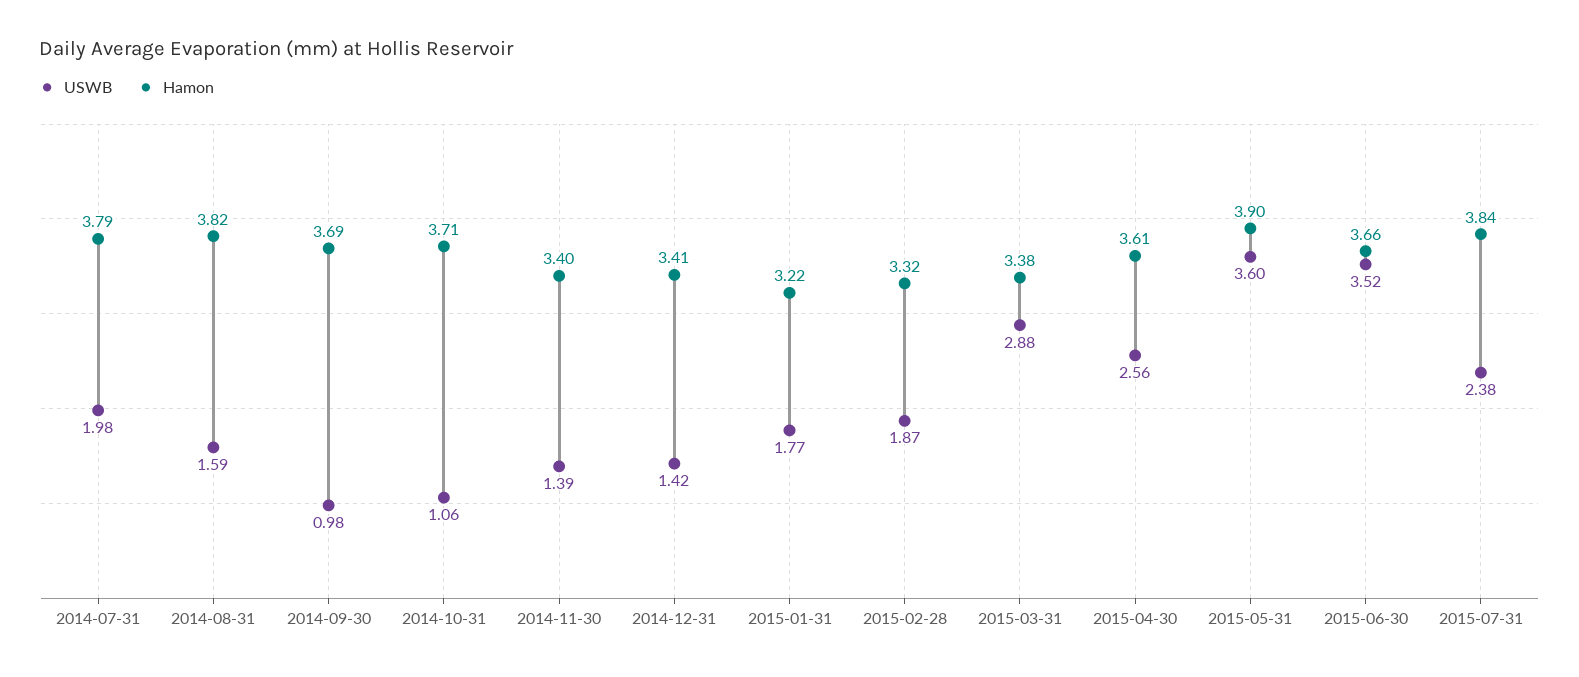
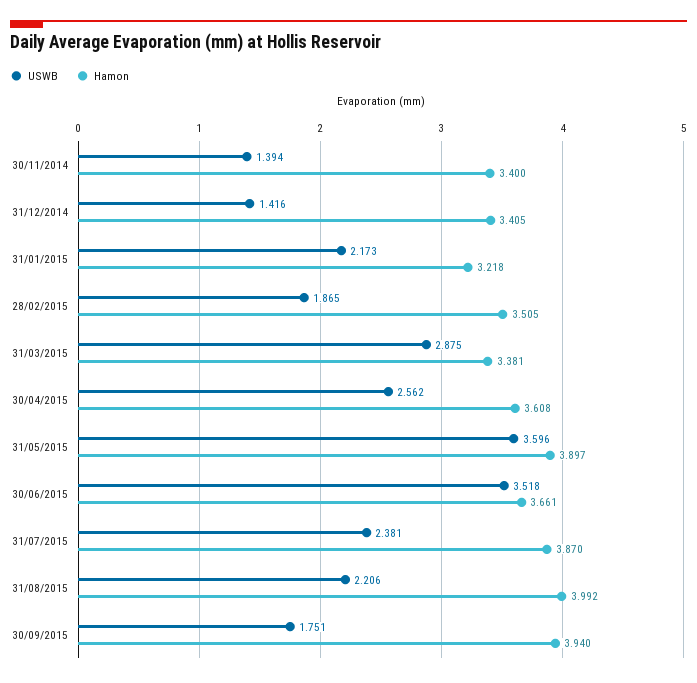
USWB, 2014-07-31: 1.98 -> none
Hamon, 2014-07-31: 3.79 -> none
USWB, 2014-08-31: 1.59 -> none
Hamon, 2014-08-31: 3.82 -> none
USWB, 2014-09-30: 0.98 -> none
Hamon, 2014-09-30: 3.69 -> none
USWB, 2014-10-31: 1.06 -> none
Hamon, 2014-10-31: 3.71 -> none
USWB, 2015-01-31: 1.77 -> 2.173
Hamon, 2015-02-28: 3.32 -> 3.505
Hamon, 2015-07-31: 3.84 -> 3.87
USWB, 31/08/2015: none -> 2.206
Hamon, 31/08/2015: none -> 3.992
USWB, 30/09/2015: none -> 1.751
Hamon, 30/09/2015: none -> 3.94

